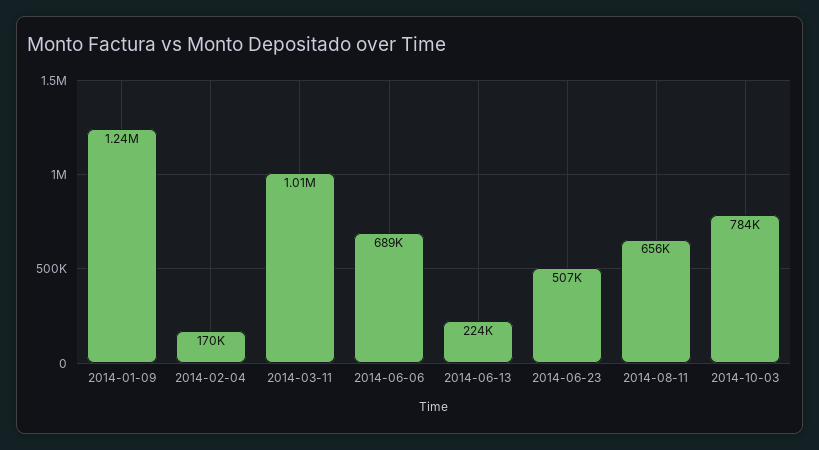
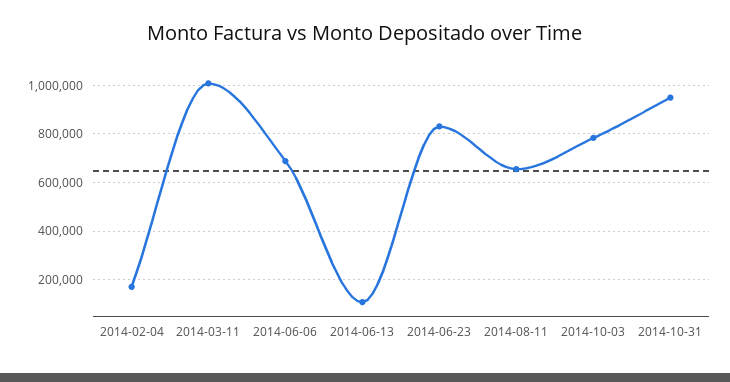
2014-01-09: 1240000 -> none
2014-06-13: 224000 -> 100000
2014-06-23: 507000 -> 825000
2014-10-31: none -> 950000

